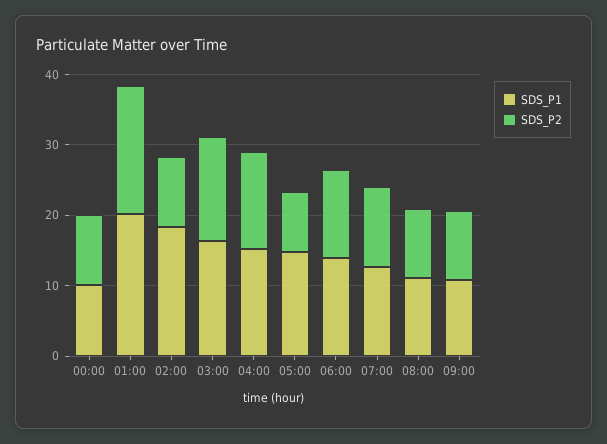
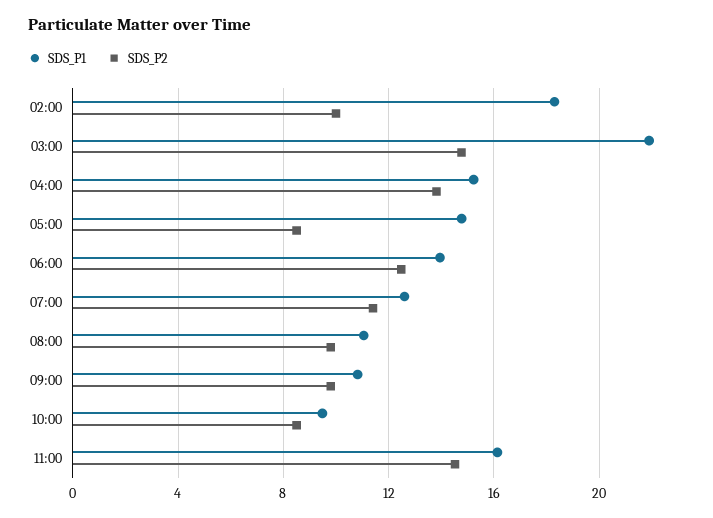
SDS_P1, 00:00: 10 -> none
SDS_P2, 00:00: 10 -> none
SDS_P1, 01:00: 20 -> none
SDS_P2, 01:00: 18 -> none
SDS_P1, 03:00: 16 -> 22
SDS_P1, 10:00: none -> 9.5
SDS_P2, 10:00: none -> 8.5
SDS_P1, 11:00: none -> 16
SDS_P2, 11:00: none -> 14.5

